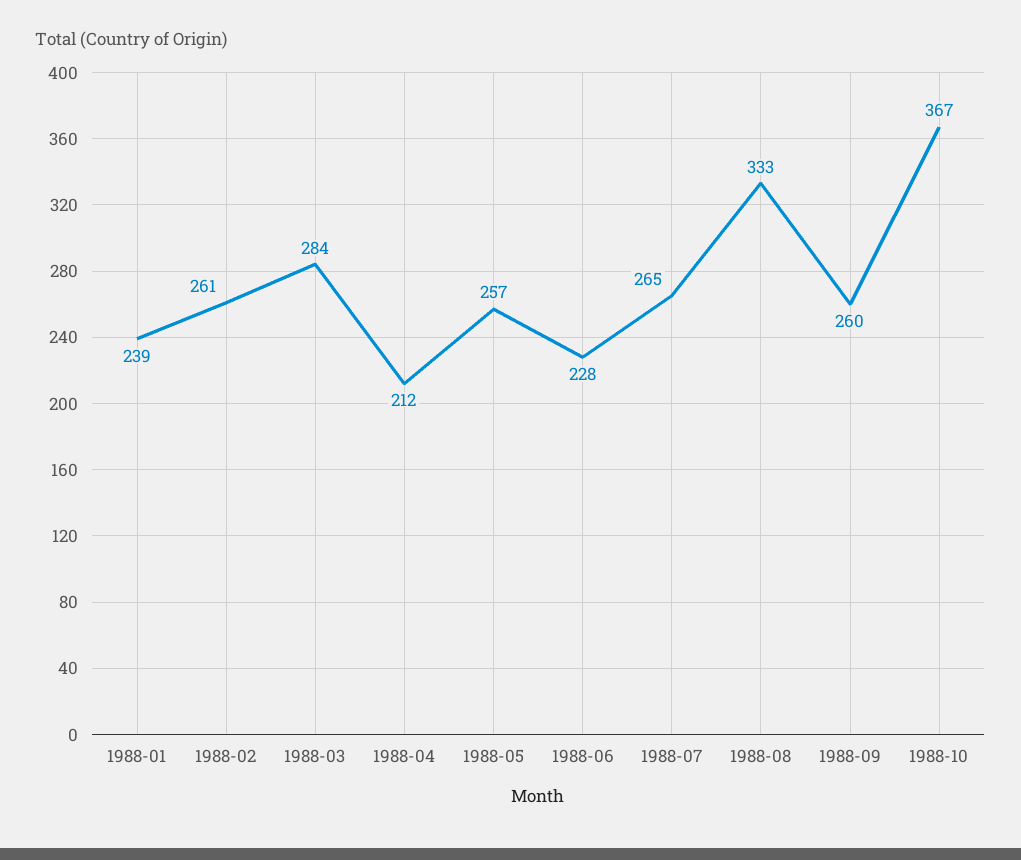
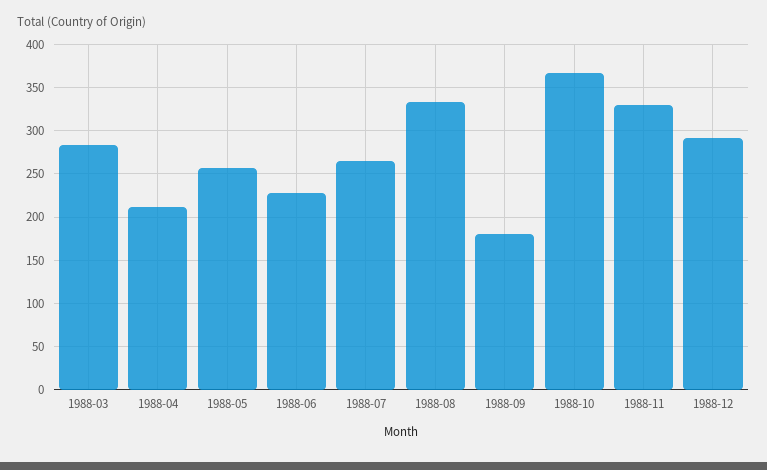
1988-01: 239 -> none
1988-02: 261 -> none
1988-09: 260 -> 180
1988-11: none -> 330
1988-12: none -> 290

